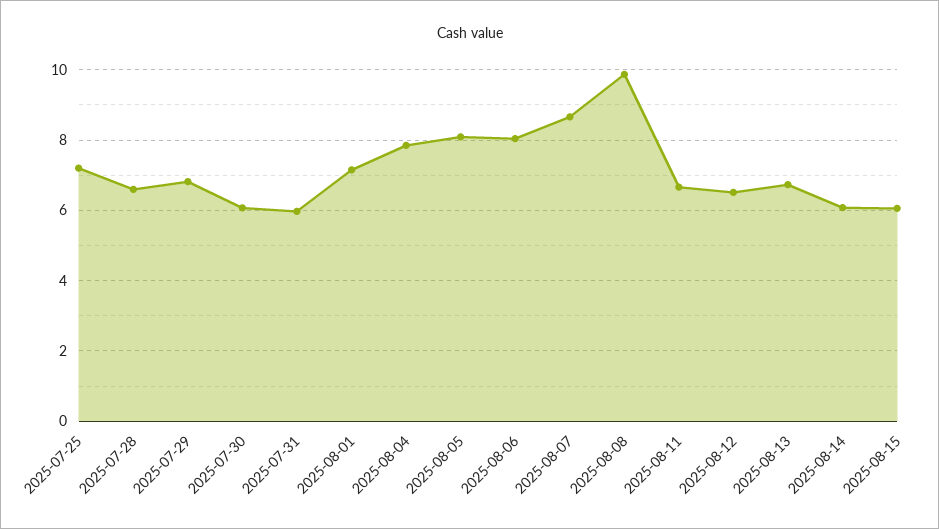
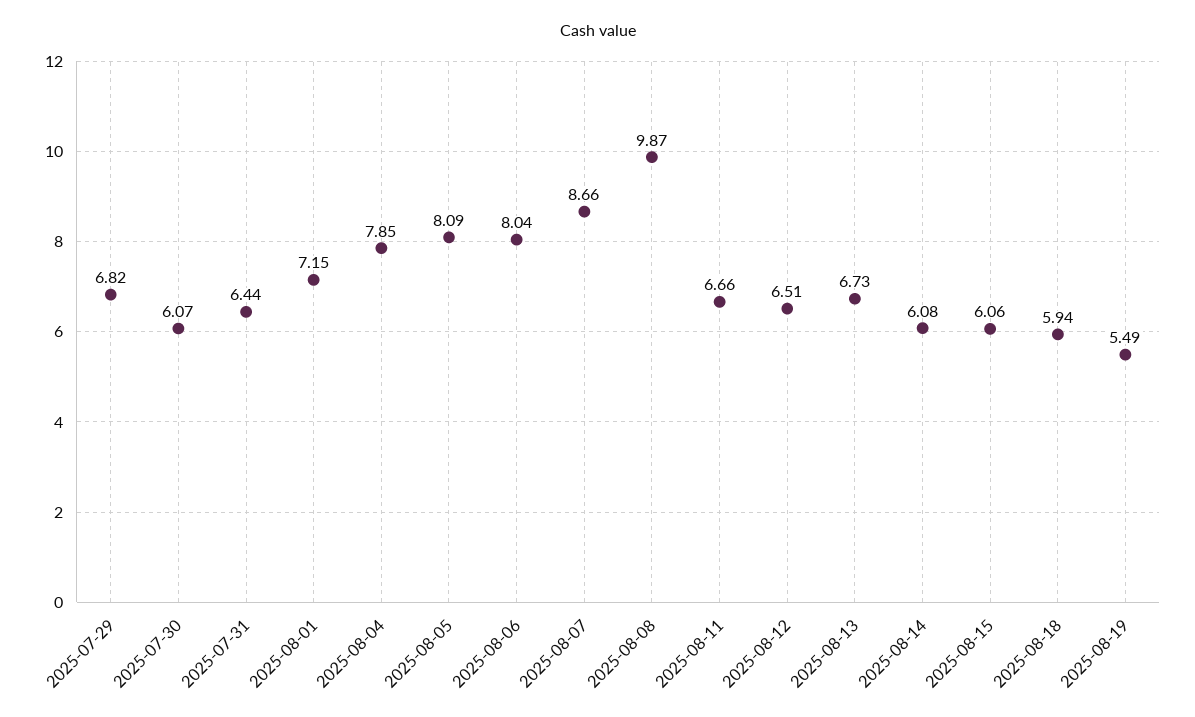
2025-07-25: 7.2 -> none
2025-07-28: 6.6 -> none
2025-07-31: 6 -> 6.44
2025-08-18: none -> 5.94
2025-08-19: none -> 5.49

